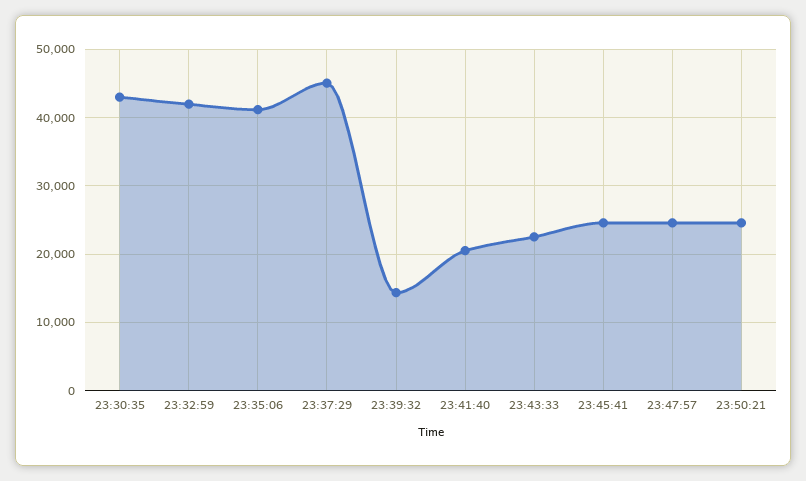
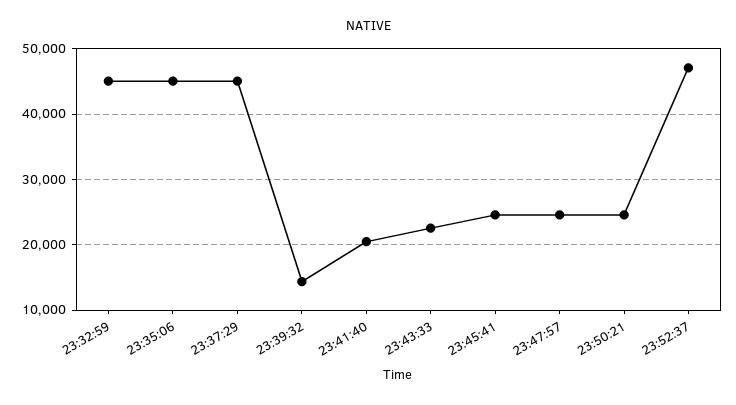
23:30:35: 43000 -> none
23:32:59: 42000 -> 45000
23:35:06: 41000 -> 45000
23:52:37: none -> 47000

